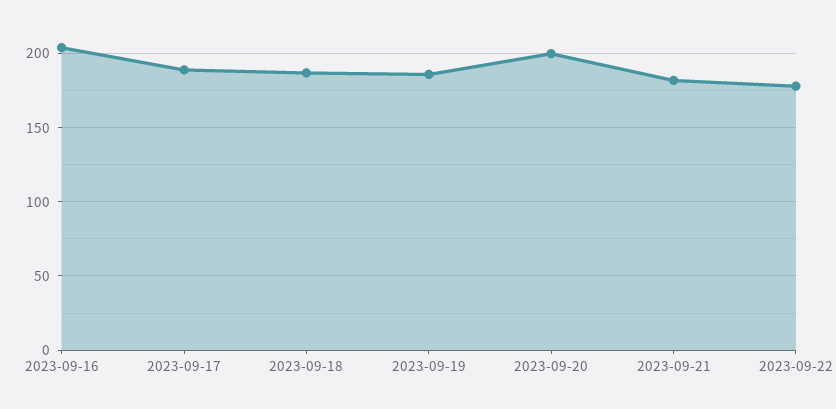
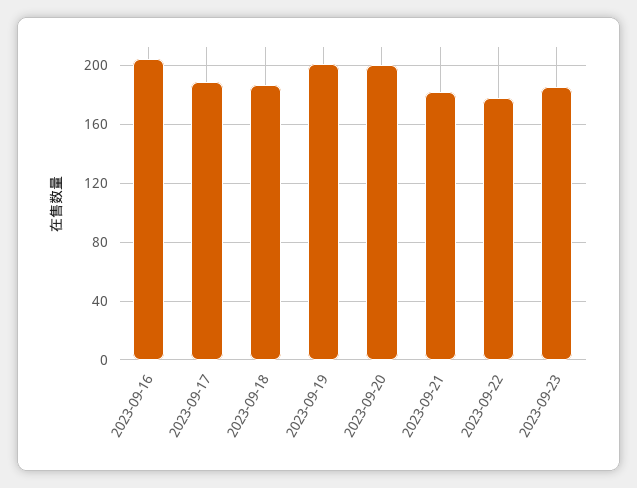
2023-09-19: 185 -> 200
2023-09-23: none -> 185

